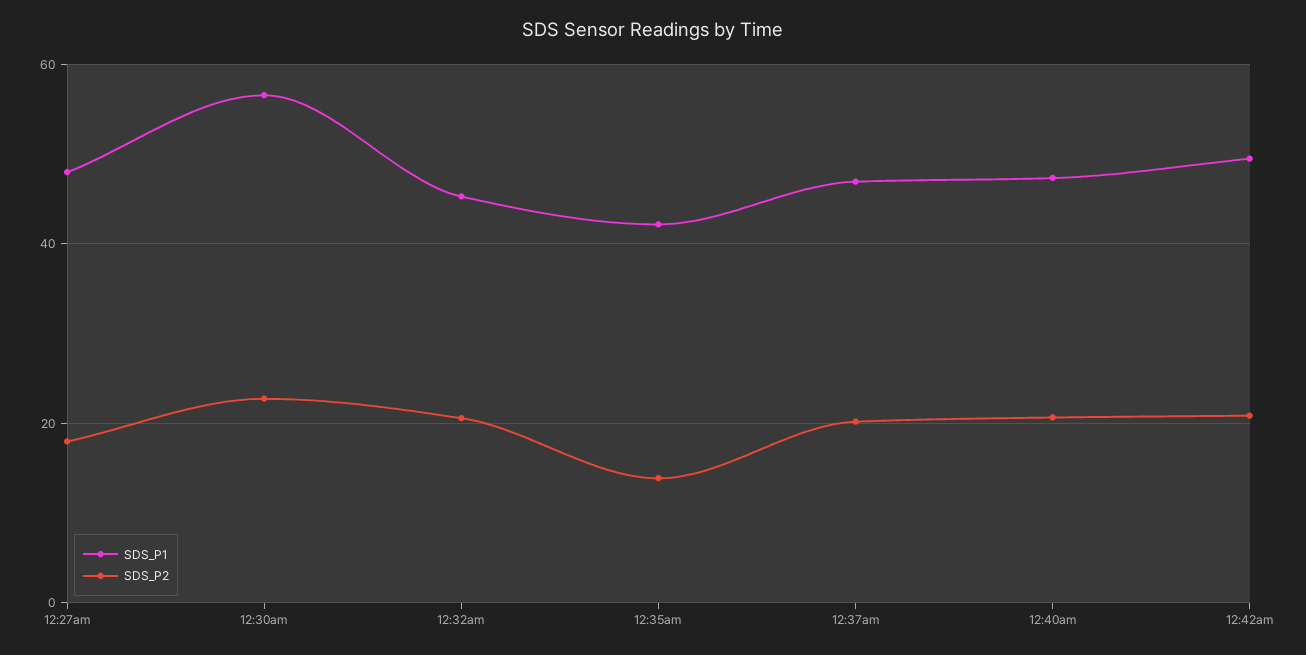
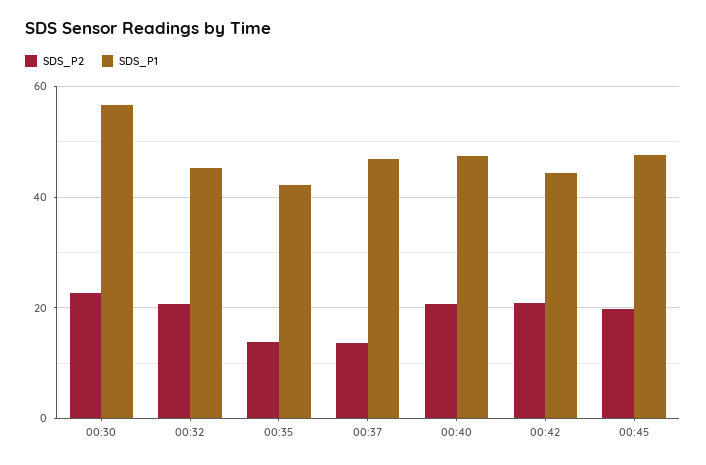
SDS_P1, 12:27am: 48 -> none
SDS_P2, 12:27am: 18 -> none
SDS_P2, 12:37am: 20 -> 14
SDS_P1, 12:42am: 50 -> 44
SDS_P2, 00:45: none -> 20
SDS_P1, 00:45: none -> 48

